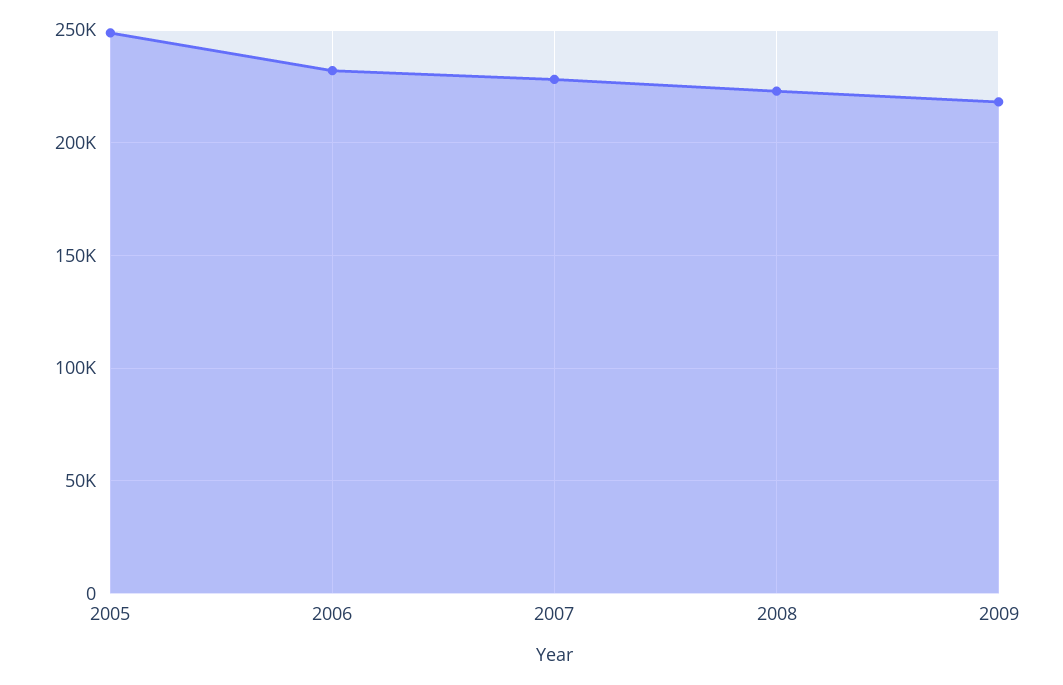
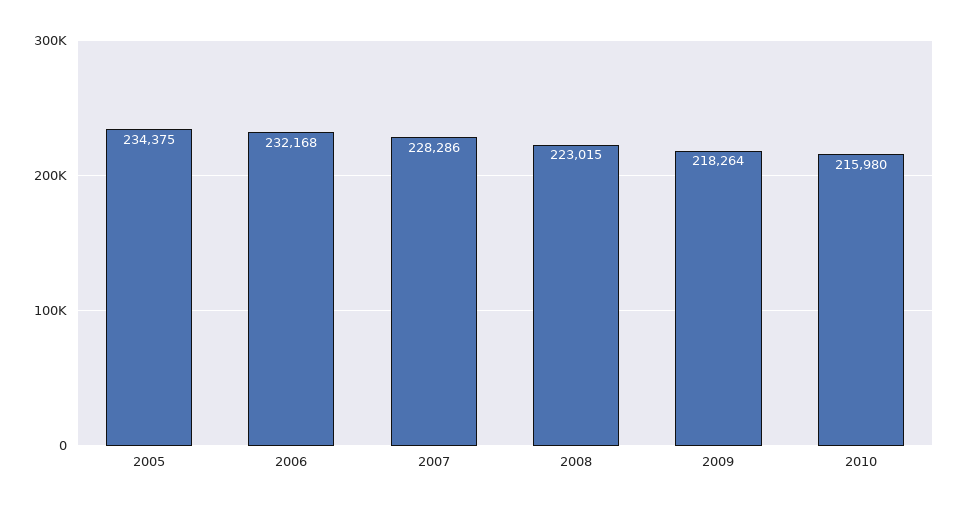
2005: 250000 -> 234375
2010: none -> 215980

